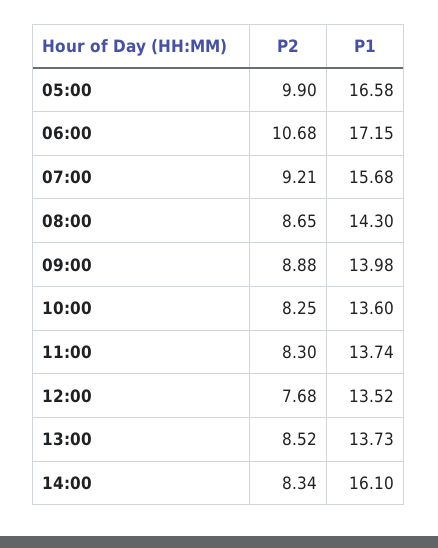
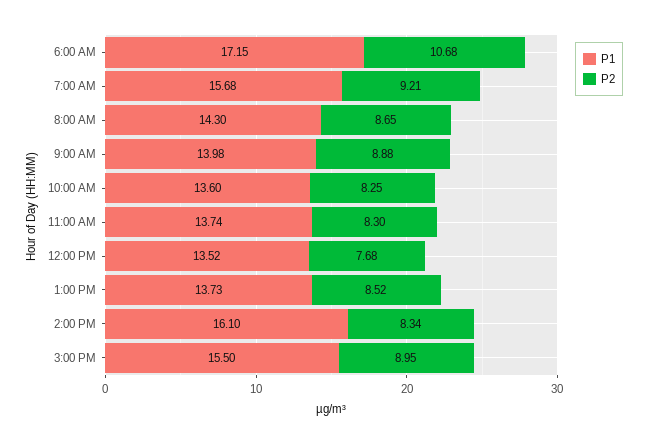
P2, 05:00: 9.9 -> none
P1, 05:00: 16.58 -> none
P1, 3:00 PM: none -> 15.5
P2, 3:00 PM: none -> 8.95

